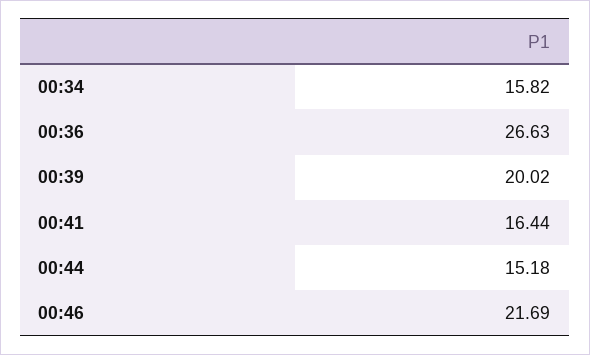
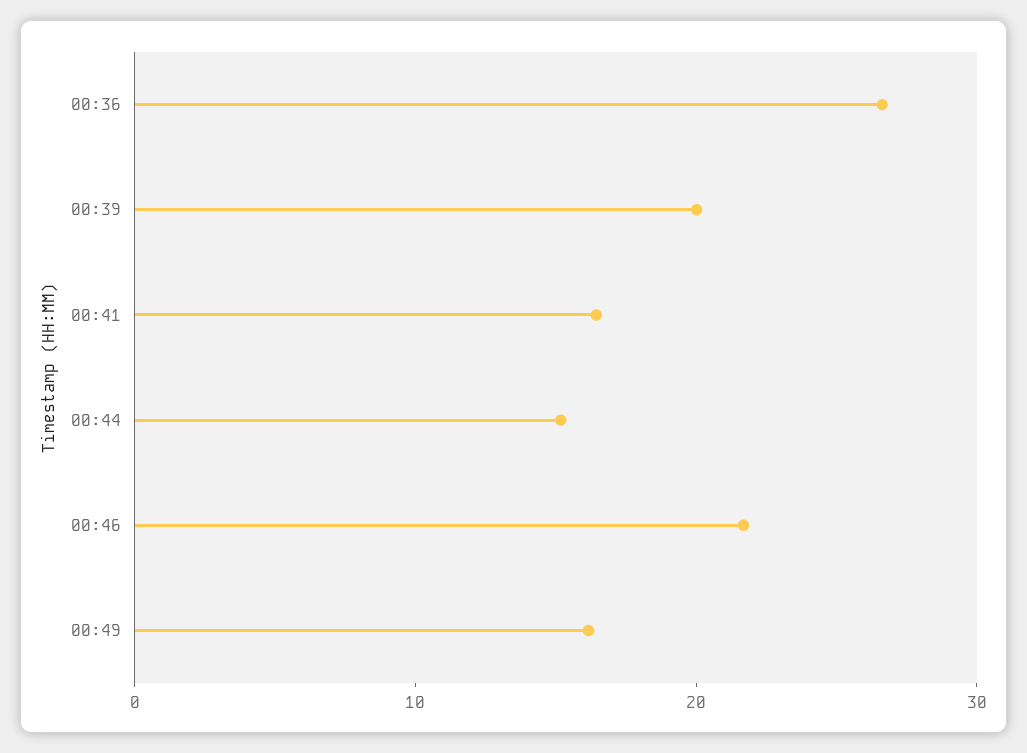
00:34: 15.82 -> none
00:49: none -> 16

